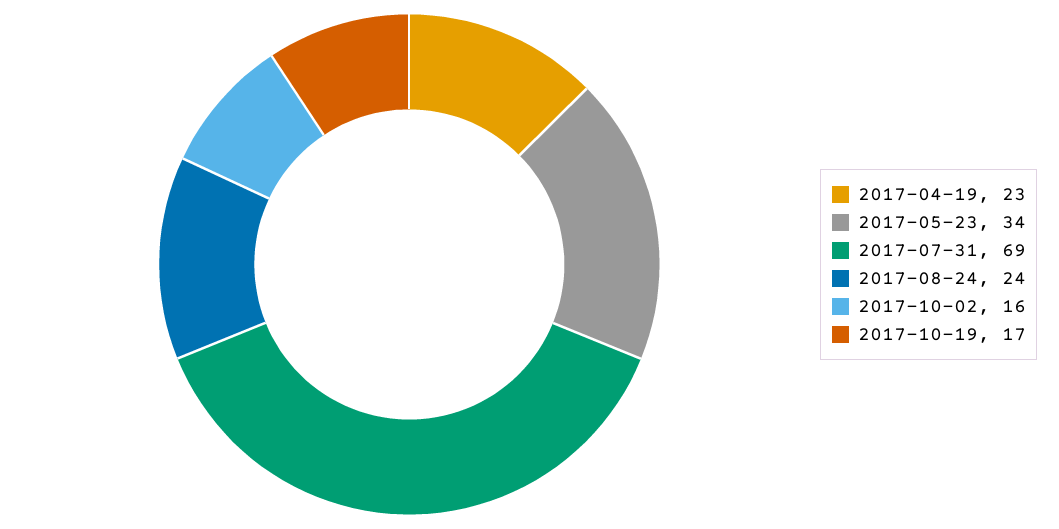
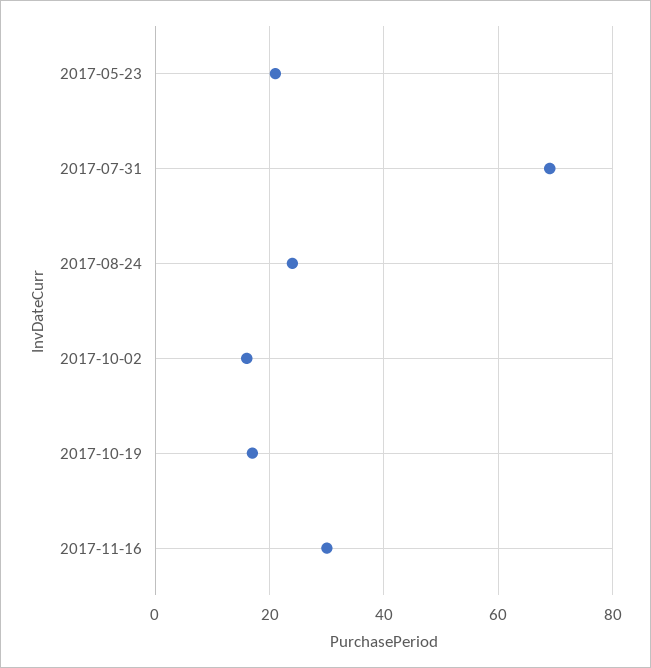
2017-04-19: 23 -> none
2017-05-23: 34 -> 20
2017-11-16: none -> 30

